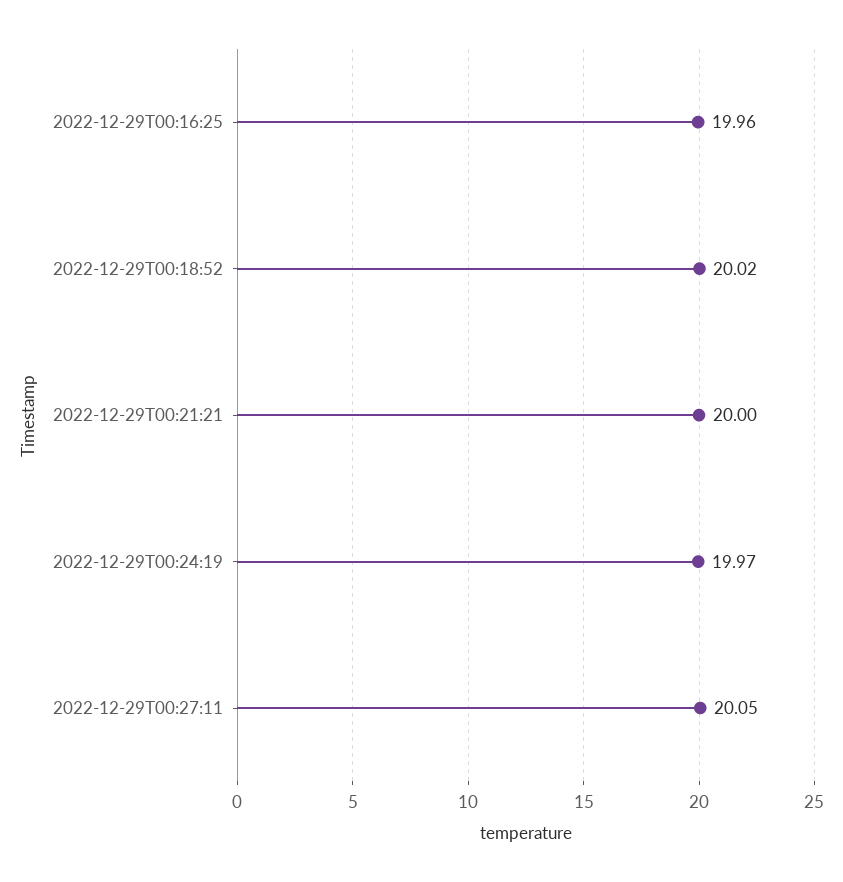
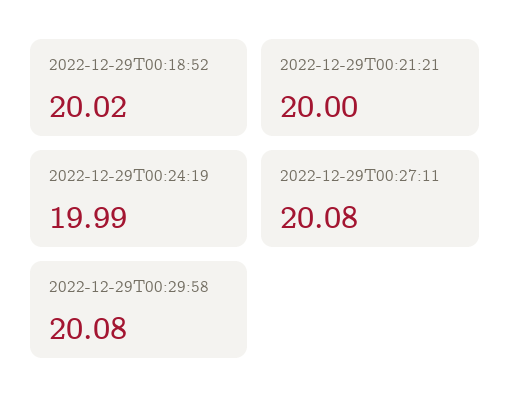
2022-12-29T00:16:25: 19.96 -> none
2022-12-29T00:24:19: 19.97 -> 19.99
2022-12-29T00:27:11: 20.05 -> 20.08
2022-12-29T00:29:58: none -> 20.08

